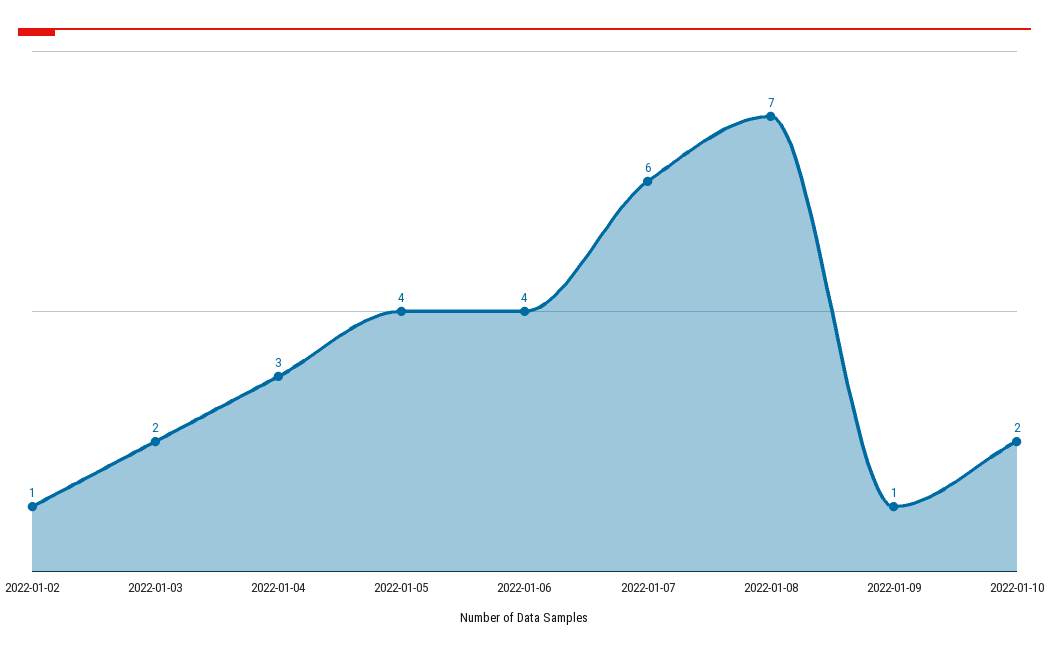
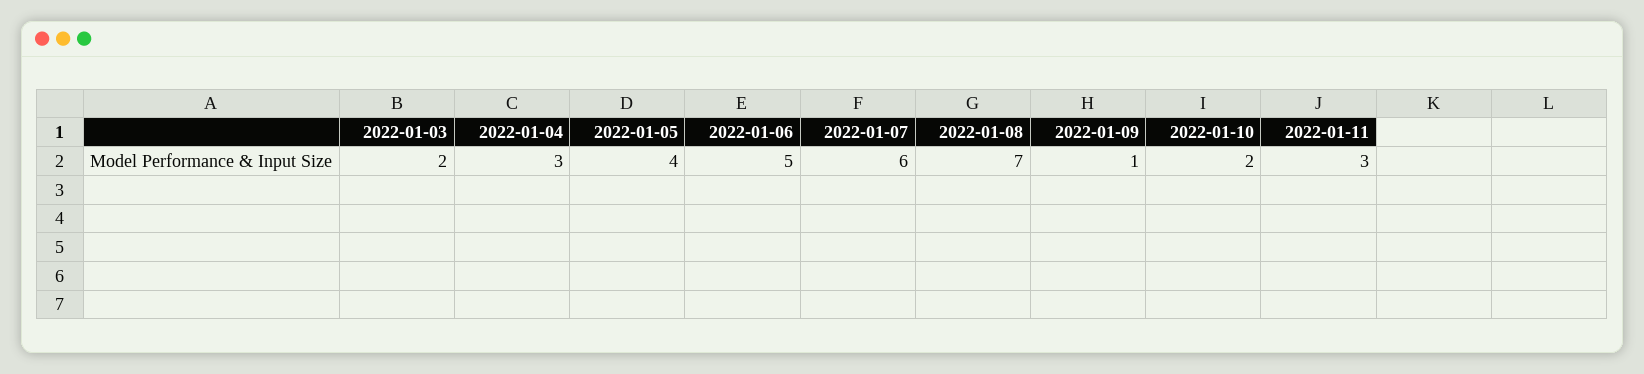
2022-01-02: 1 -> none
2022-01-06: 4 -> 5
2022-01-11: none -> 3

